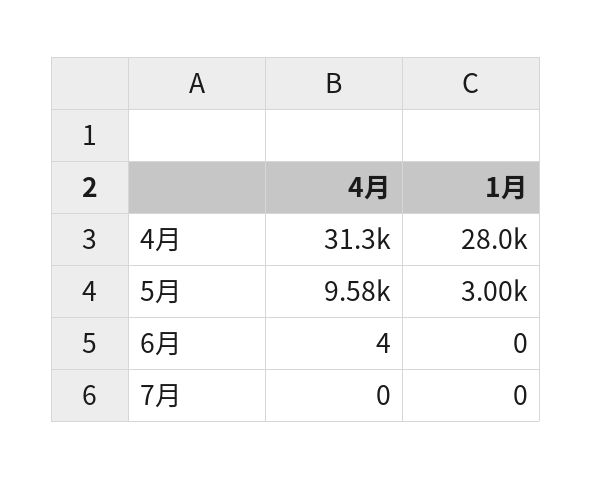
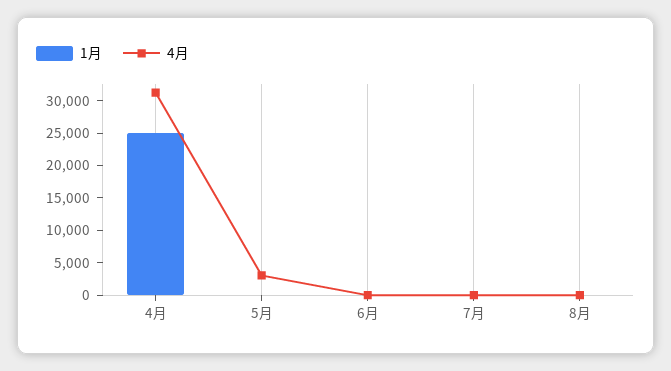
1月, 4月: 28000 -> 25000
4月, 5月: 9580 -> 2500
1月, 5月: 3000 -> 0
1月, 8月: none -> 0
4月, 8月: none -> 0

